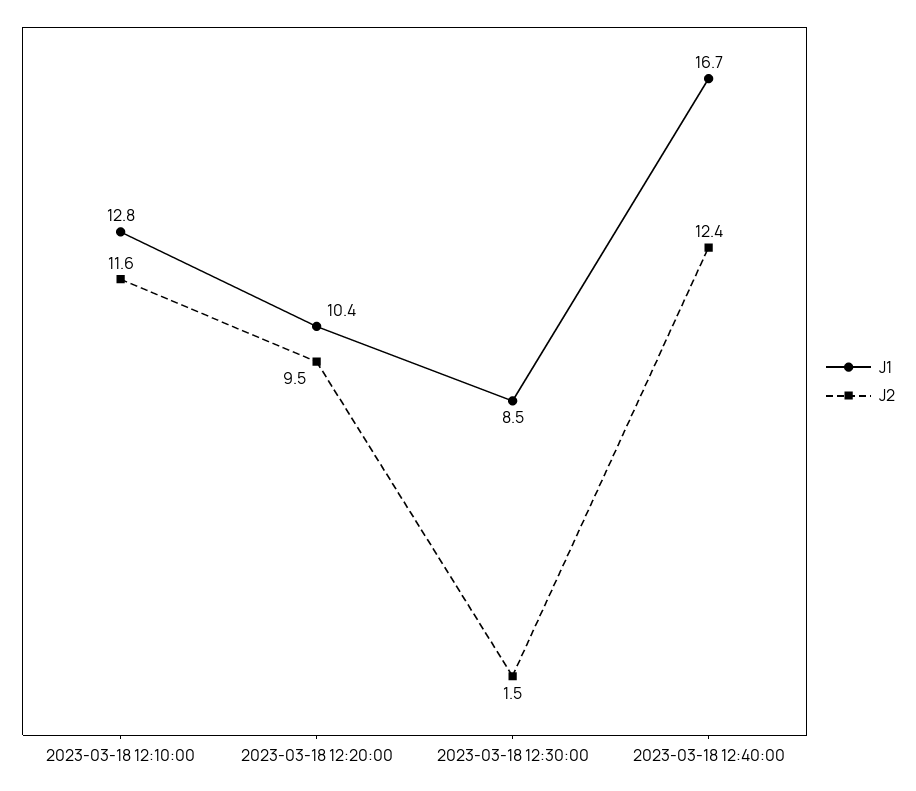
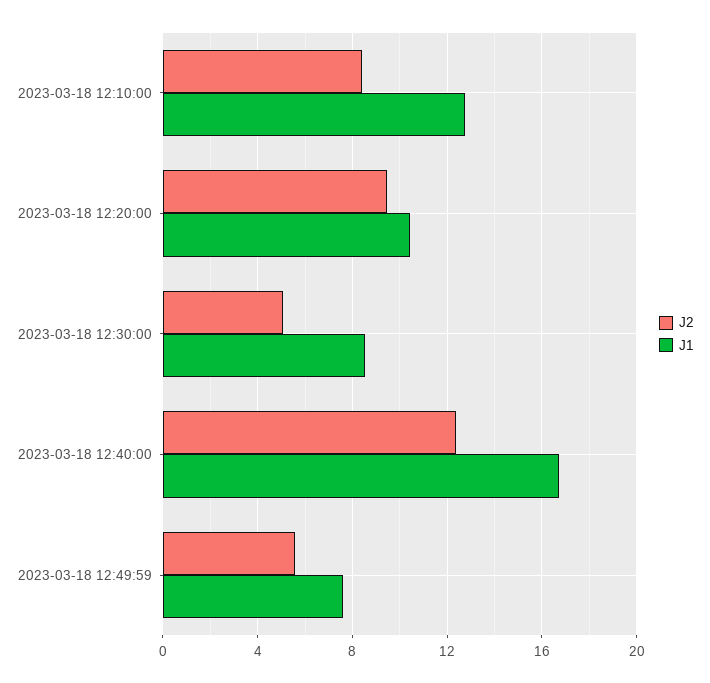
J2, 2023-03-18 12:10:00: 11.6 -> 8.5
J2, 2023-03-18 12:30:00: 1.5 -> 5
J2, 2023-03-18 12:49:59: none -> 5.5
J1, 2023-03-18 12:49:59: none -> 7.5

